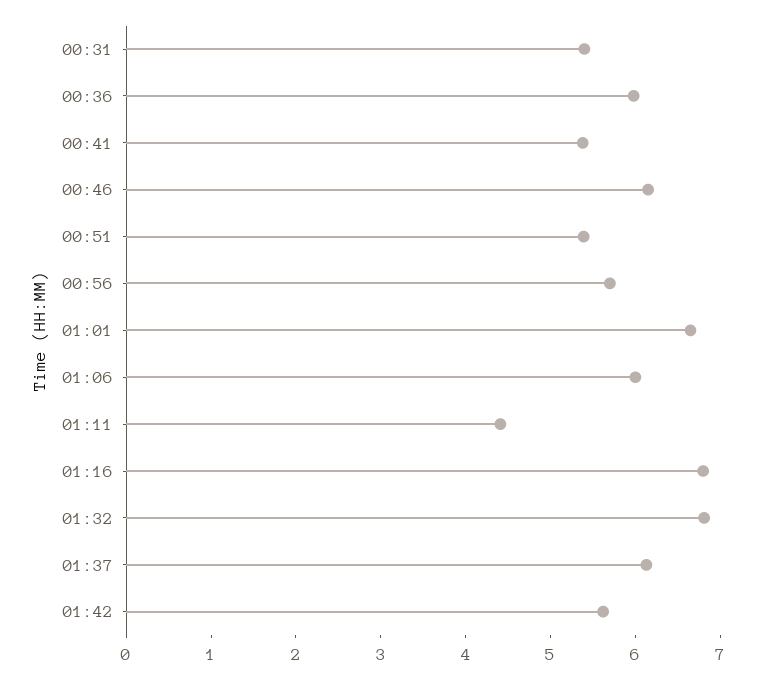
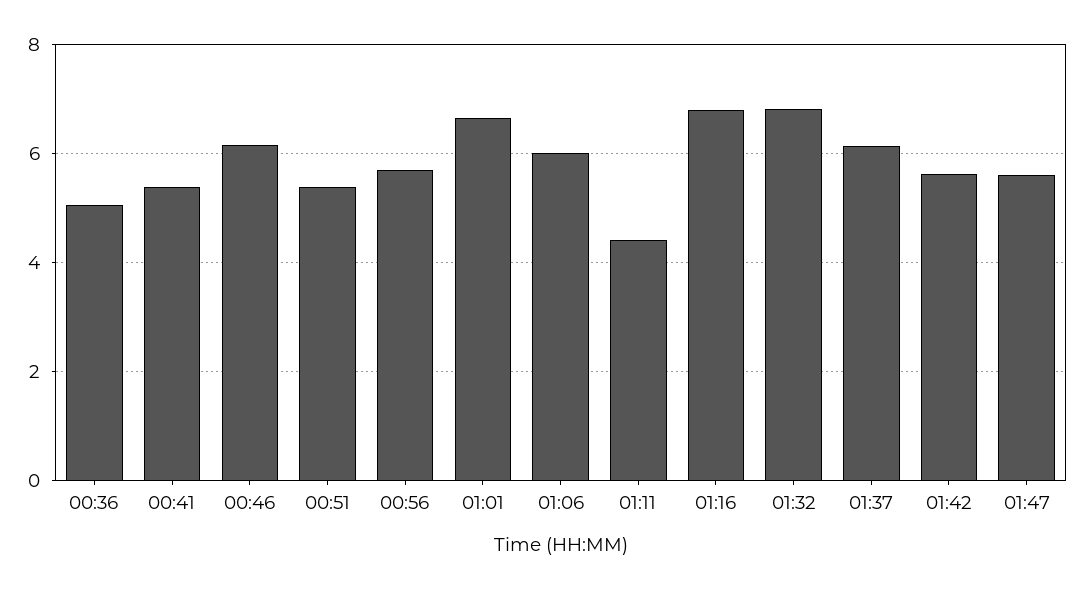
00:31: 5.4 -> none
00:36: 6 -> 5
01:47: none -> 5.6

